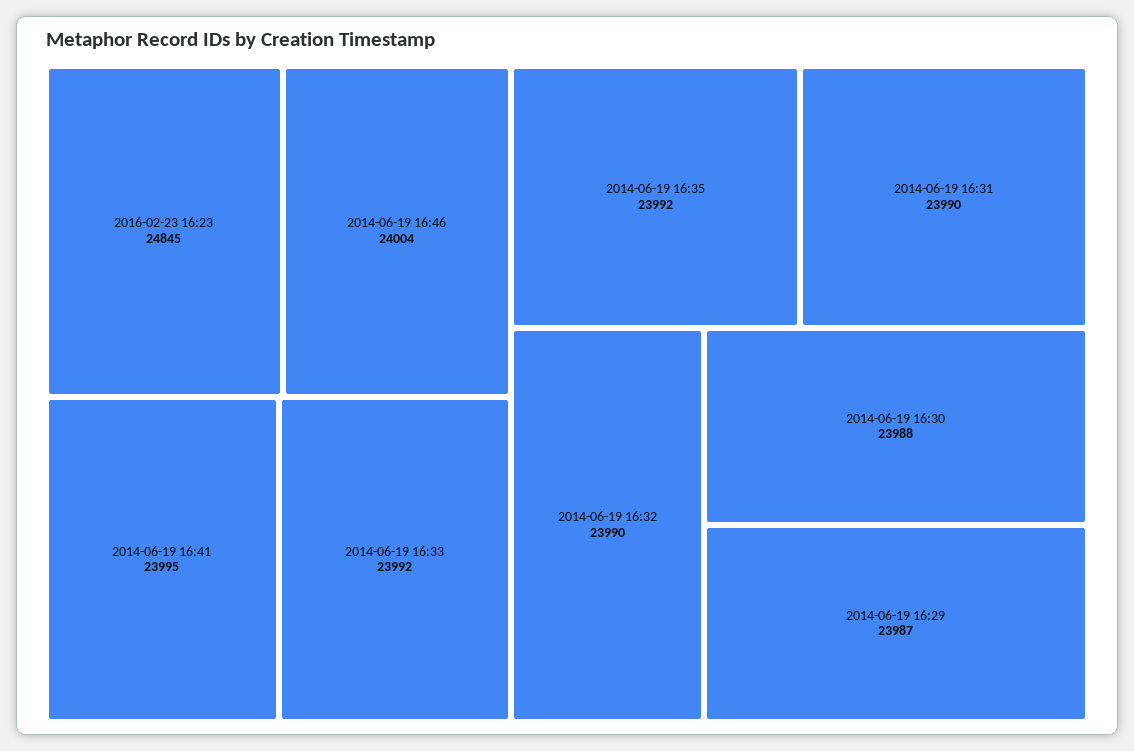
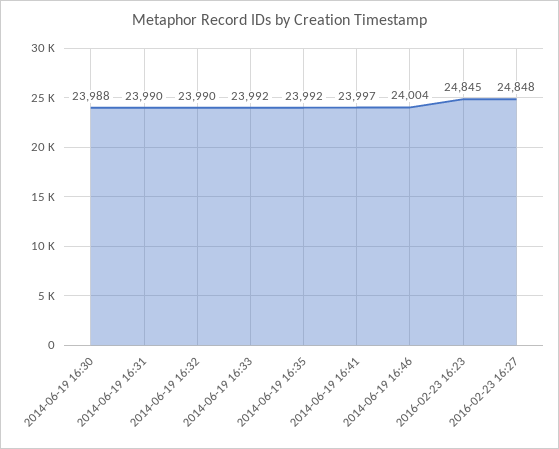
2014-06-19 16:41: 23995 -> 23997
2014-06-19 16:29: 23987 -> none
2016-02-23 16:27: none -> 24848

